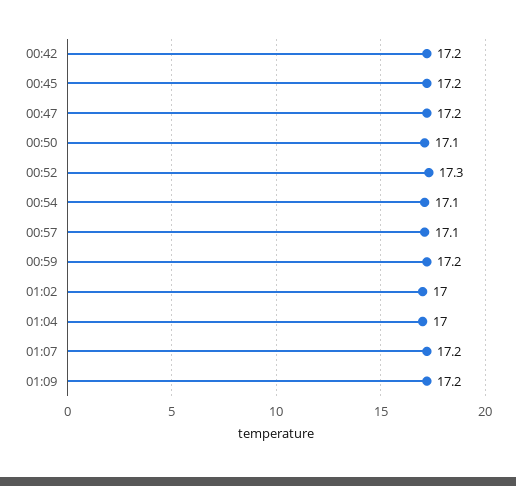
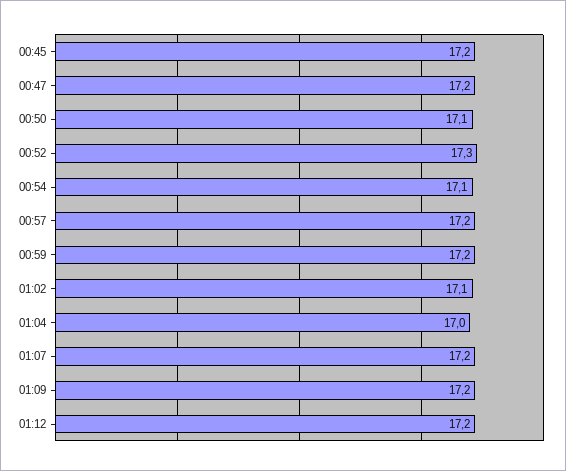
00:42: 17.2 -> none
00:57: 17.1 -> 17.2
01:02: 17 -> 17.1
01:12: none -> 17.2

